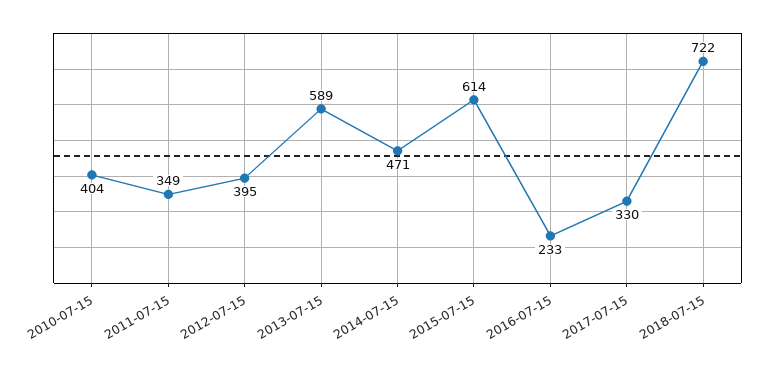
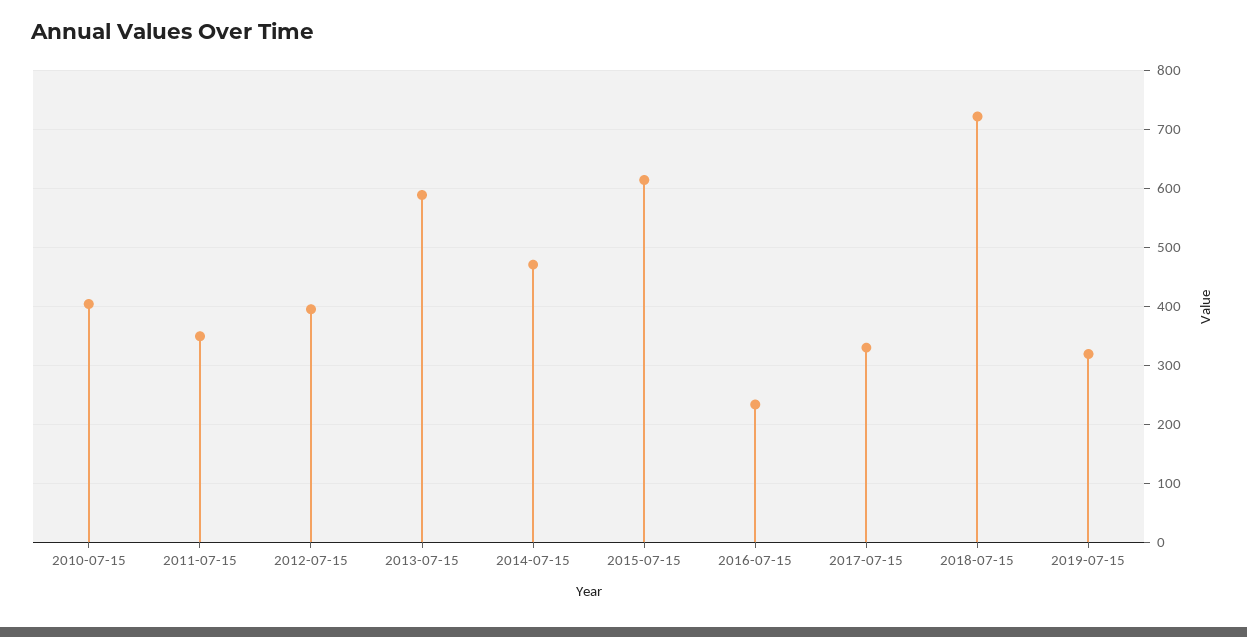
2019-07-15: none -> 320

